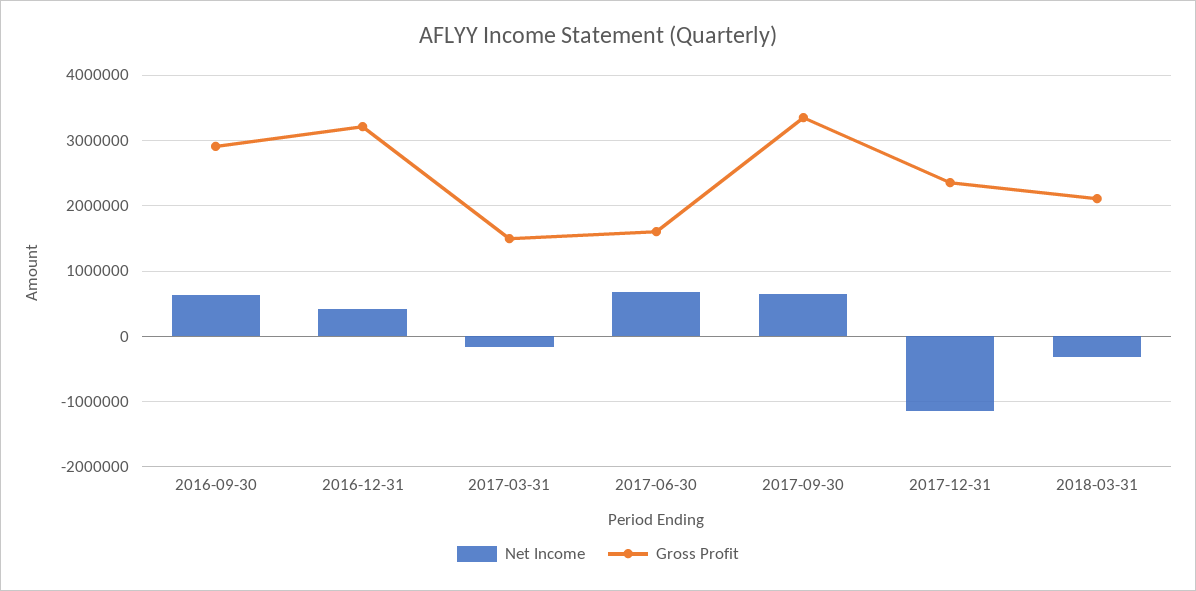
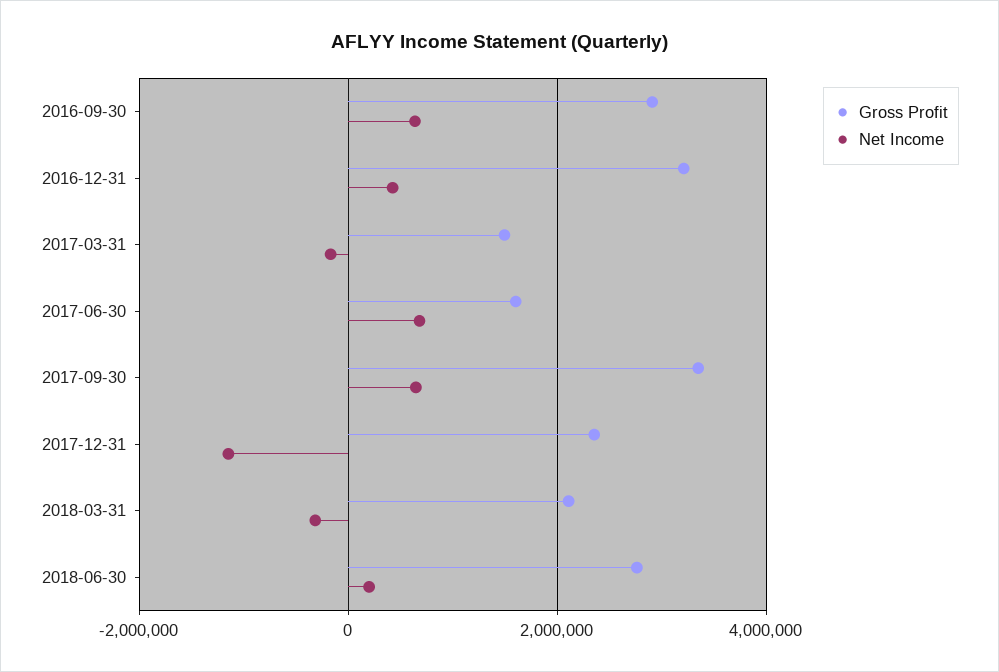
Gross Profit, 2018-06-30: none -> 2800000
Net Income, 2018-06-30: none -> 200000

